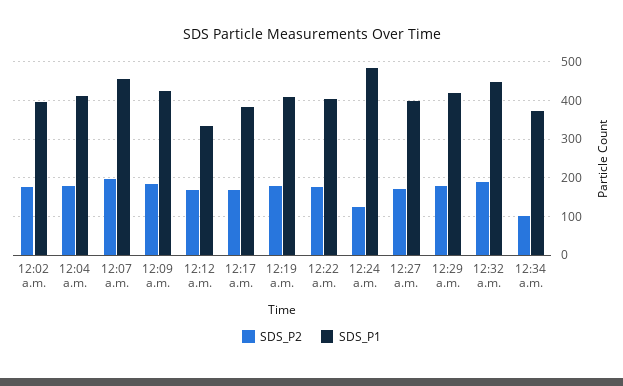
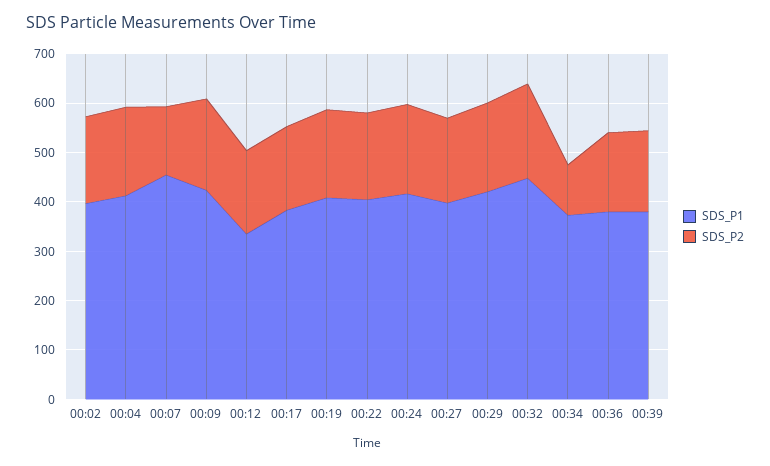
SDS_P2, 12:07 a.m.: 200 -> 140
SDS_P2, 12:24 a.m.: 120 -> 180
SDS_P1, 12:24 a.m.: 480 -> 420
SDS_P1, 00:36: none -> 380
SDS_P2, 00:36: none -> 160
SDS_P1, 00:39: none -> 380
SDS_P2, 00:39: none -> 160

